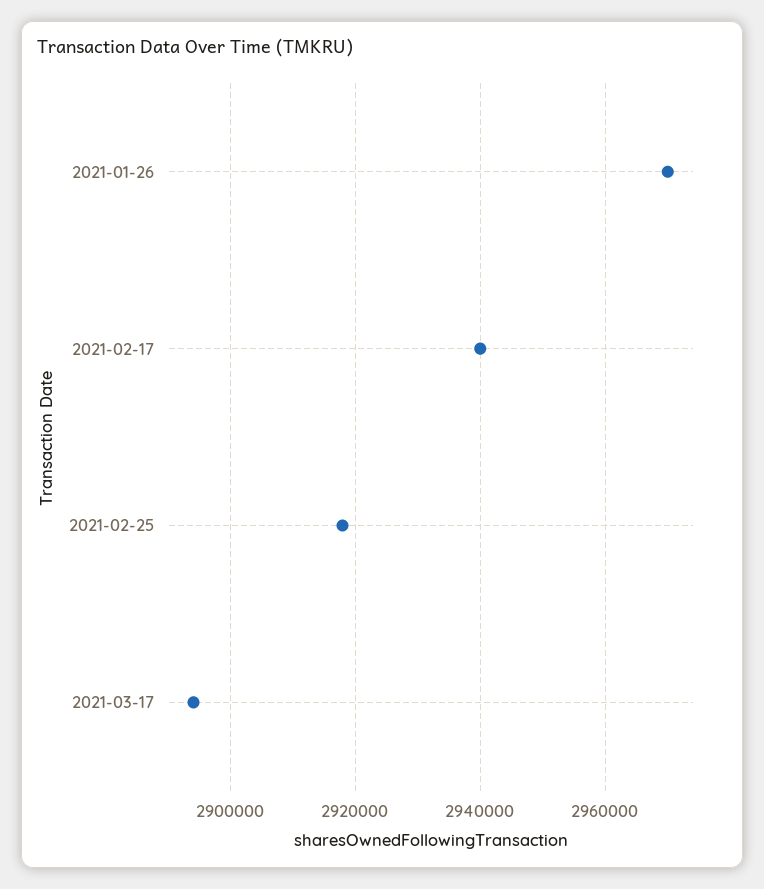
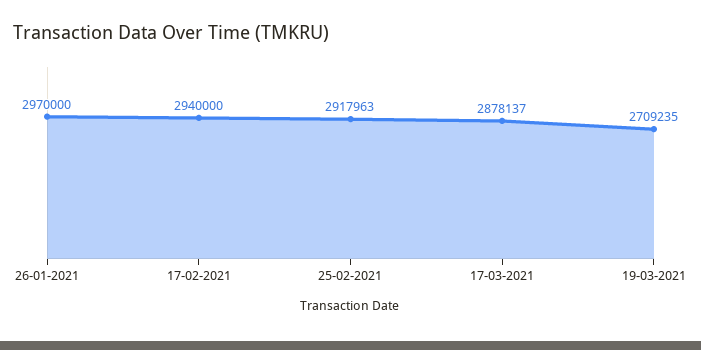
2021-03-17: 2894000 -> 2878137
19-03-2021: none -> 2709235

